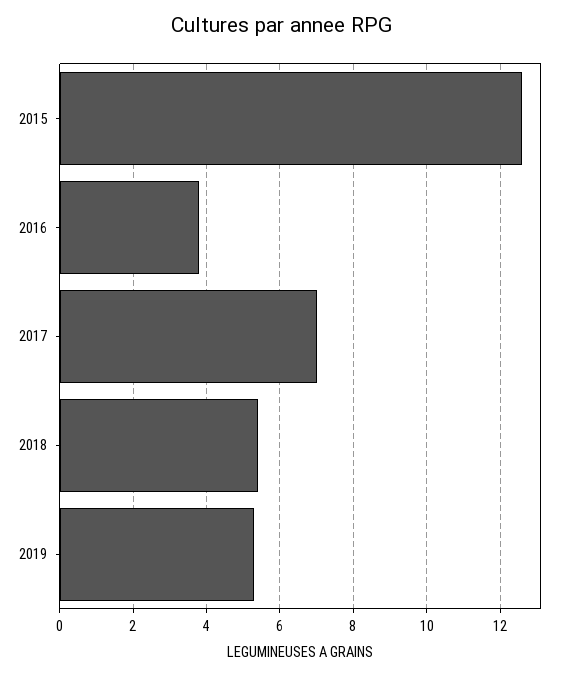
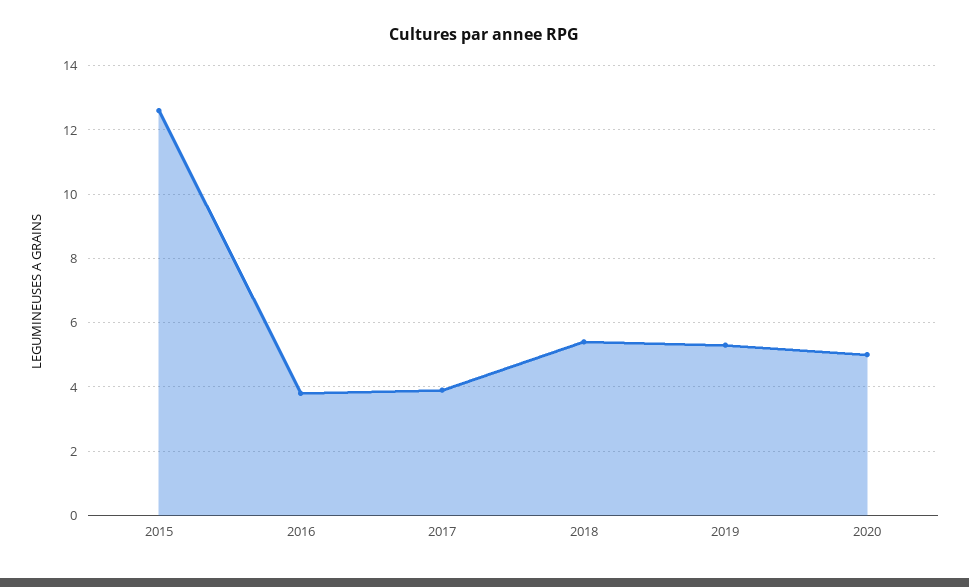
2017: 7 -> 4
2020: none -> 5

